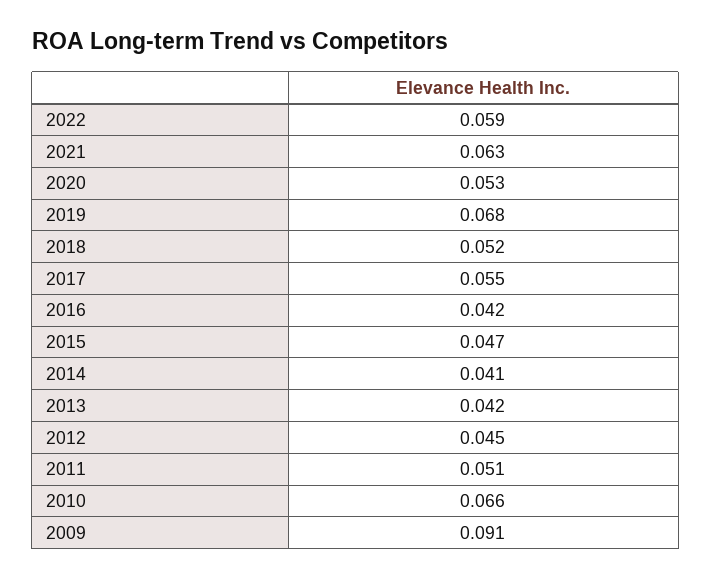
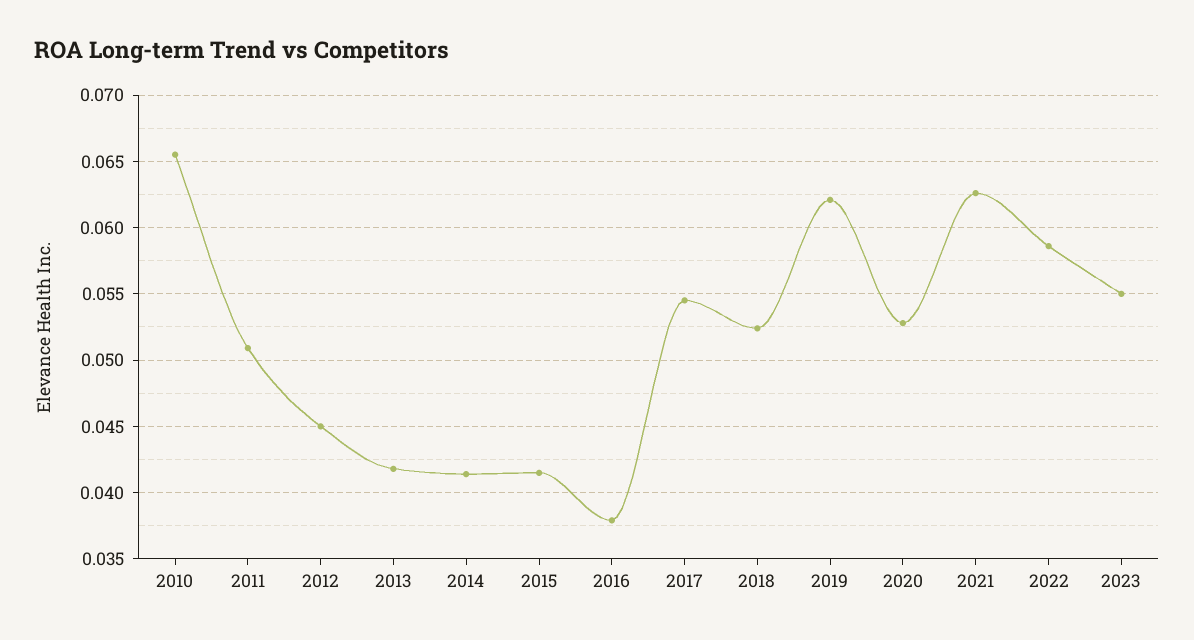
2019: 0.068 -> 0.062
2016: 0.042 -> 0.038
2015: 0.047 -> 0.0415
2009: 0.091 -> none
2023: none -> 0.055

